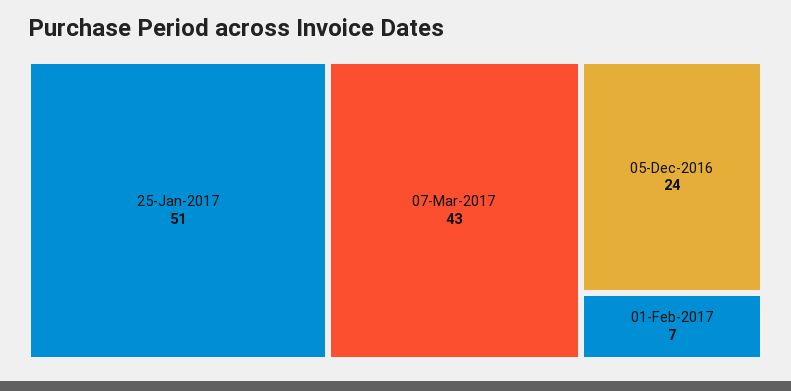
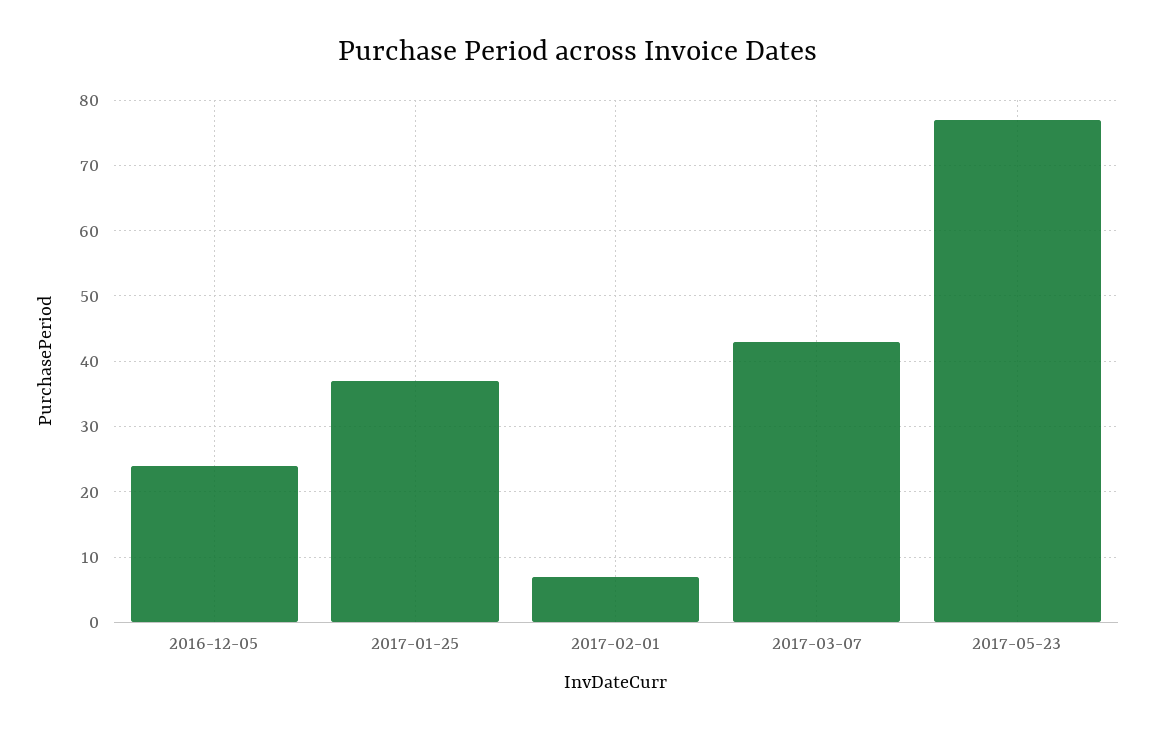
25-Jan-2017: 51 -> 37
2017-05-23: none -> 77

